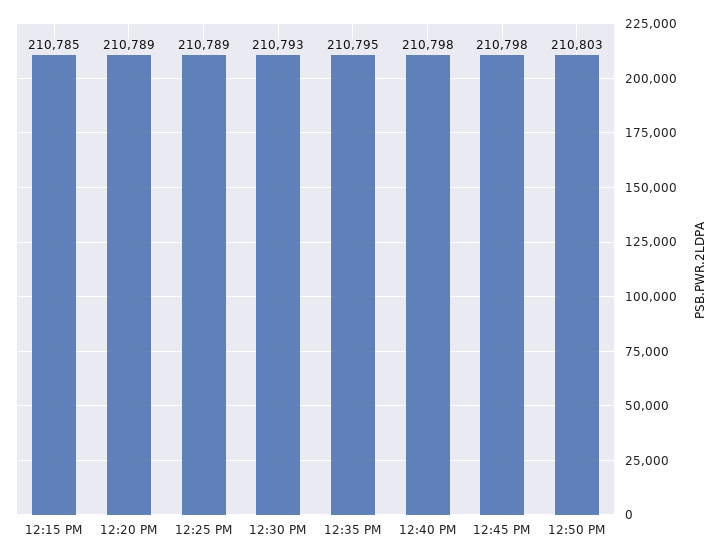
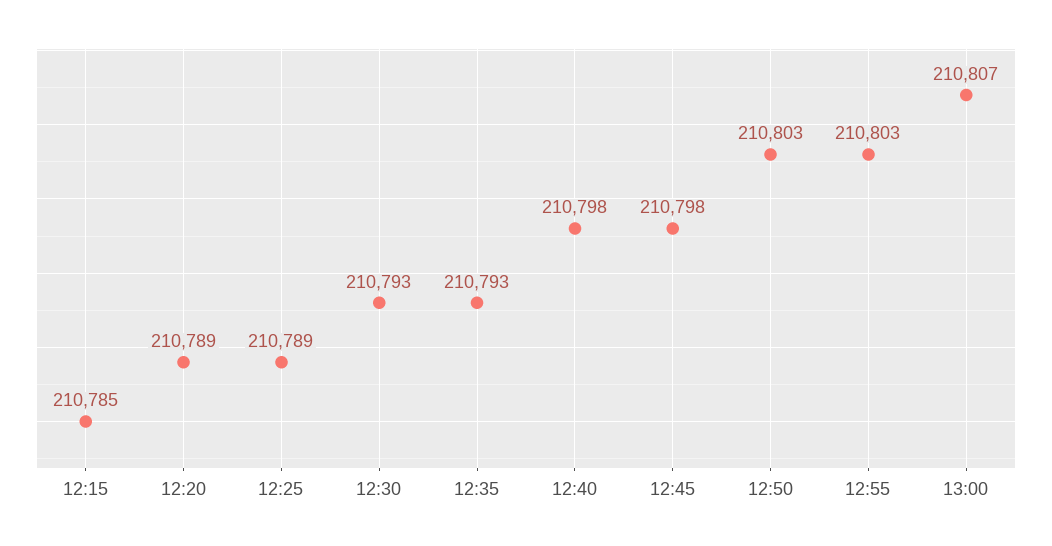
12:35 PM: 210795 -> 210793
12:55: none -> 210803
13:00: none -> 210807

